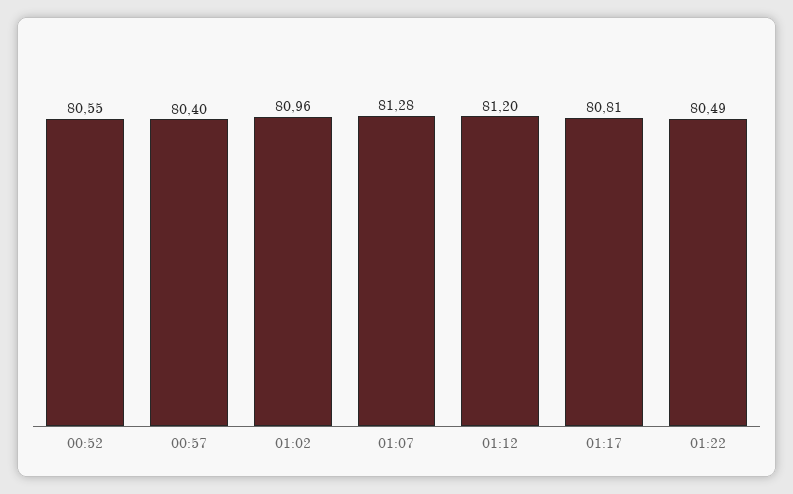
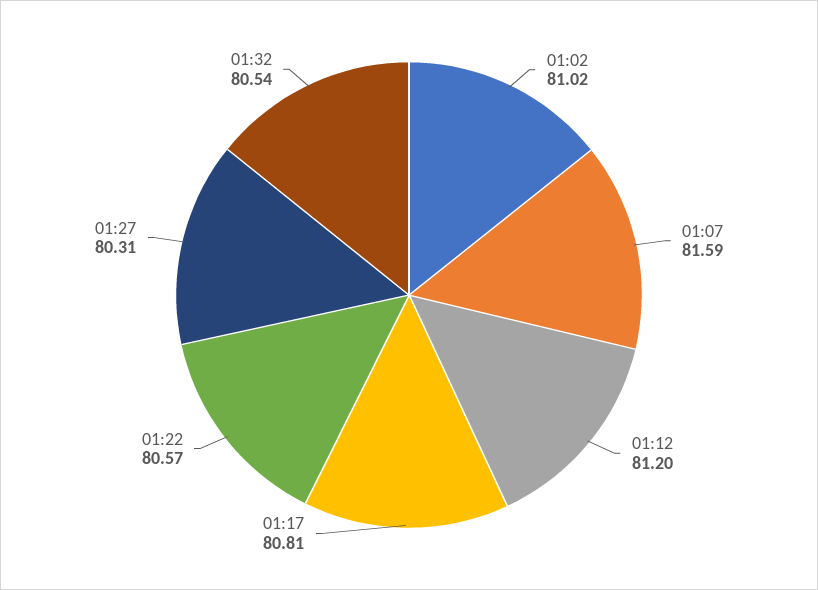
00:52: 80.55 -> none
00:57: 80.4 -> none
01:02: 80.96 -> 81.02
01:07: 81.28 -> 81.59
01:22: 80.49 -> 80.57
01:27: none -> 80.31
01:32: none -> 80.54

